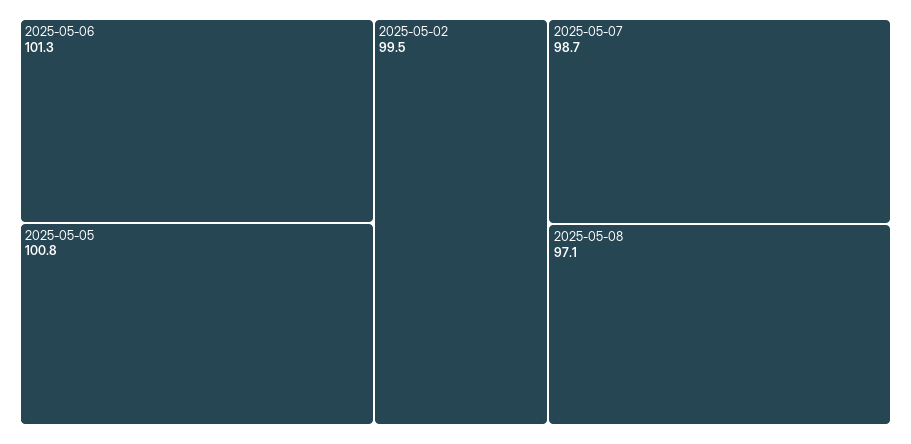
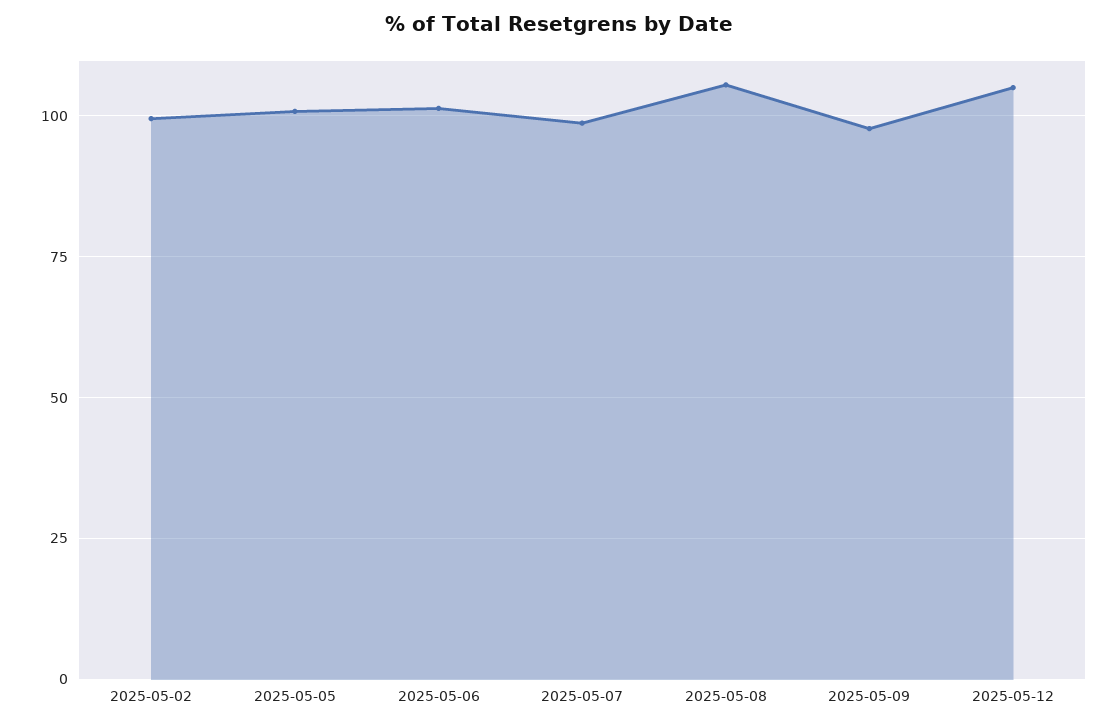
2025-05-08: 97.1 -> 105
2025-05-09: none -> 97.5
2025-05-12: none -> 105

